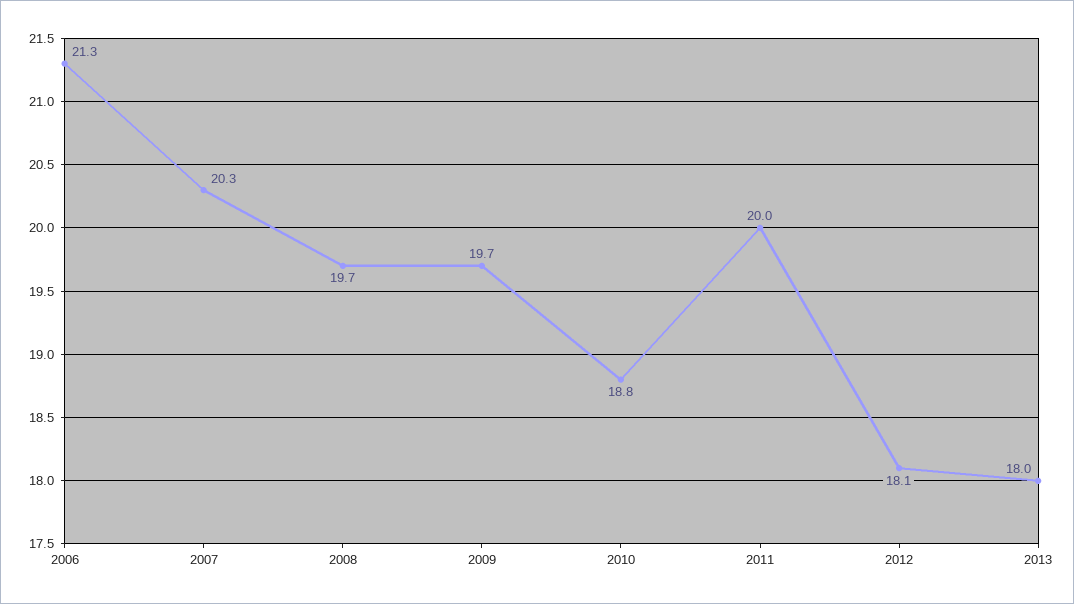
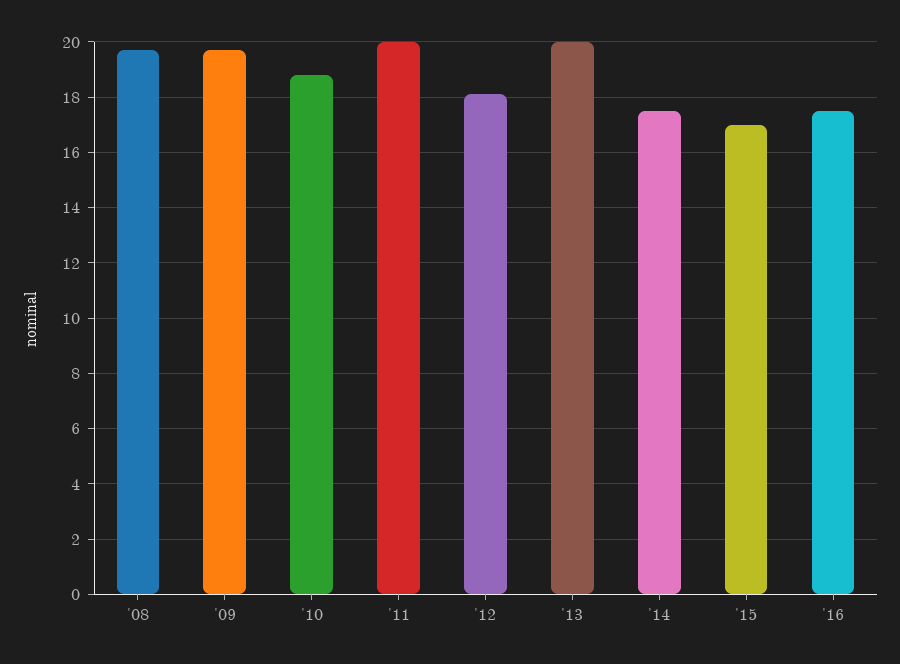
2006: 21.3 -> none
2007: 20.3 -> none
2013: 18 -> 20
'14: none -> 17.5
'15: none -> 17
'16: none -> 17.5

